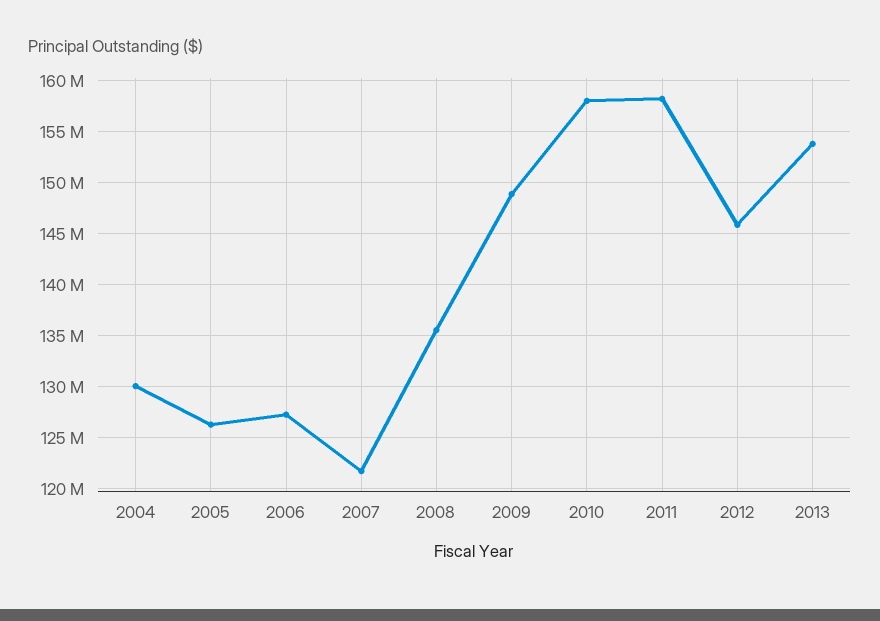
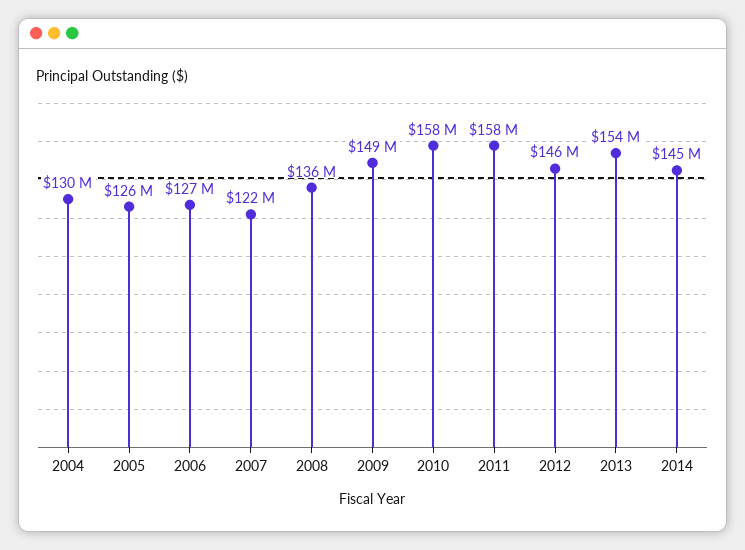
2014: none -> 145000000

